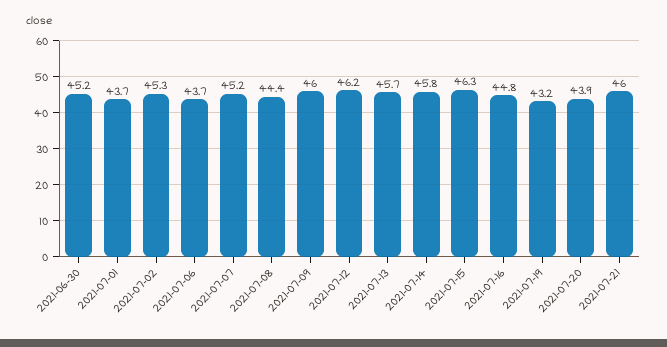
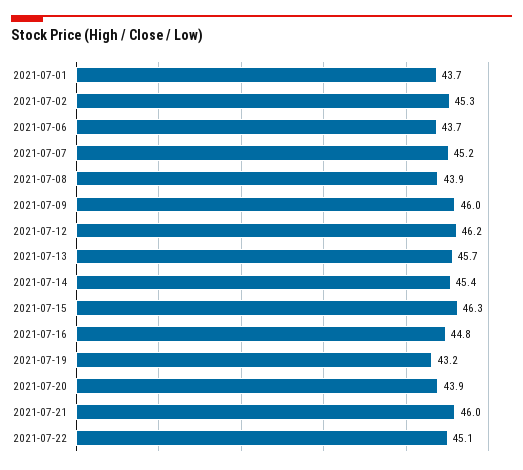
2021-06-30: 45.2 -> none
2021-07-08: 44.4 -> 43.9
2021-07-14: 45.8 -> 45.4
2021-07-22: none -> 45.1

